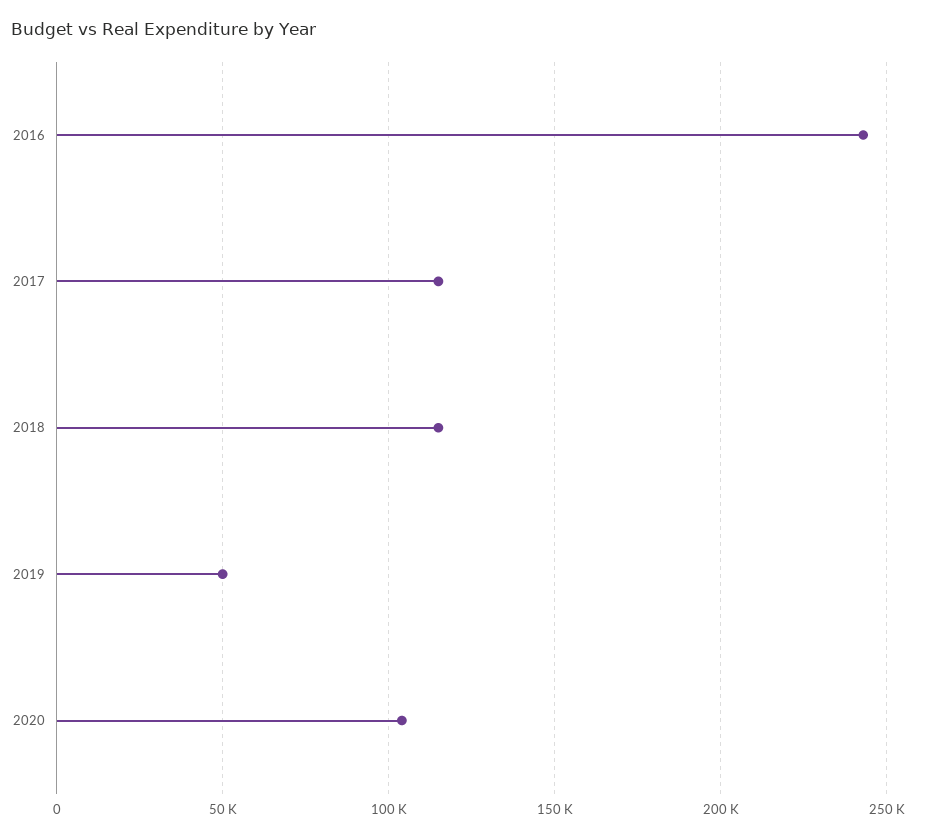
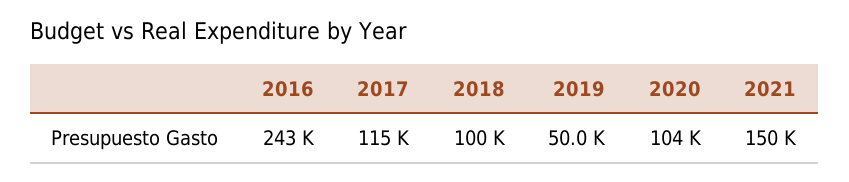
2018: 115000 -> 100000
2021: none -> 150000

